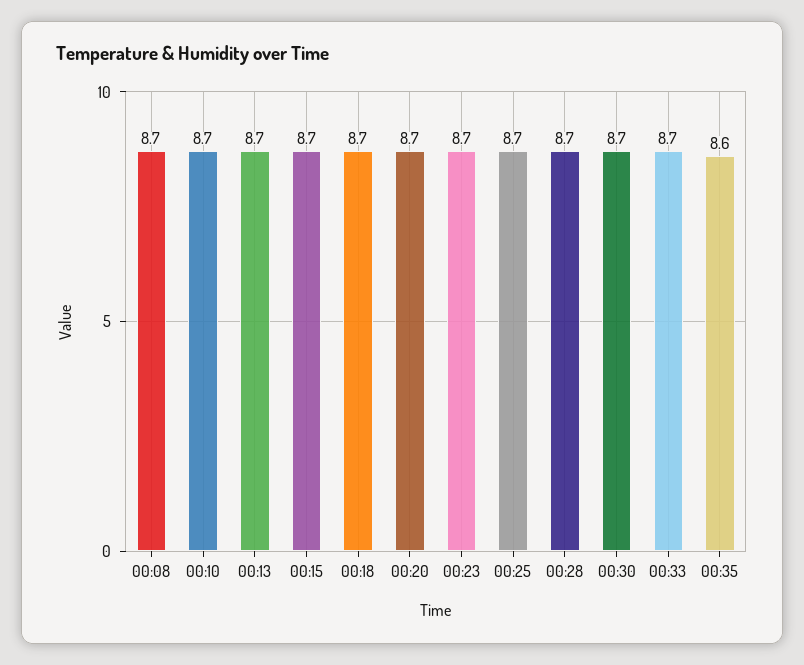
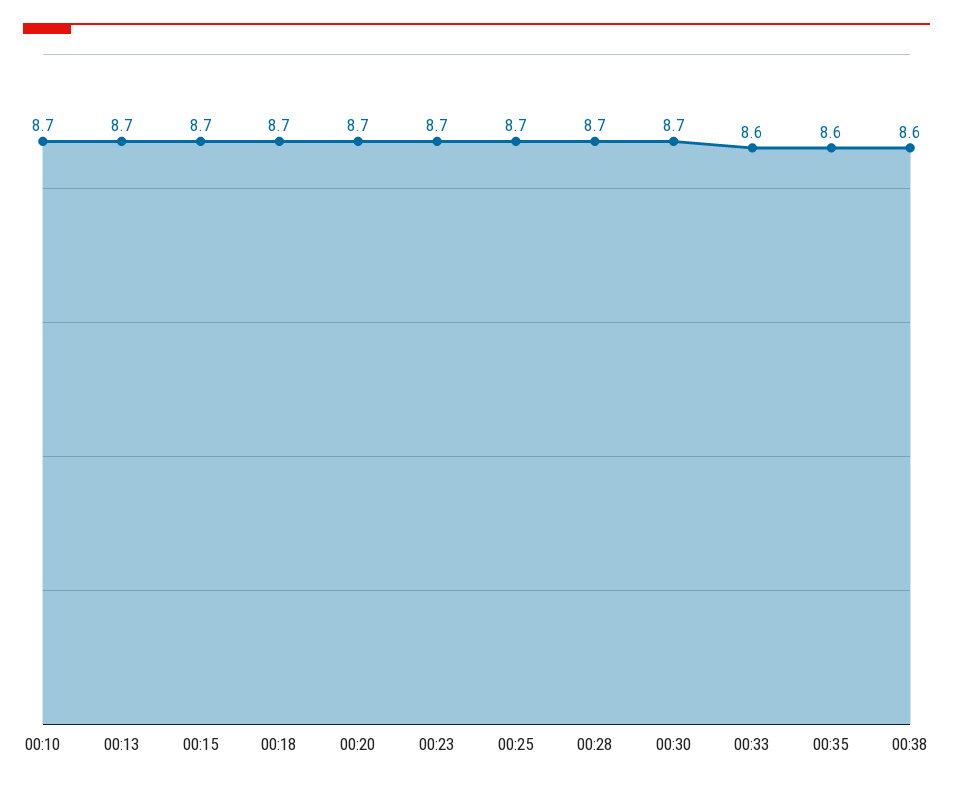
00:08: 8.7 -> none
00:33: 8.7 -> 8.6
00:38: none -> 8.6

